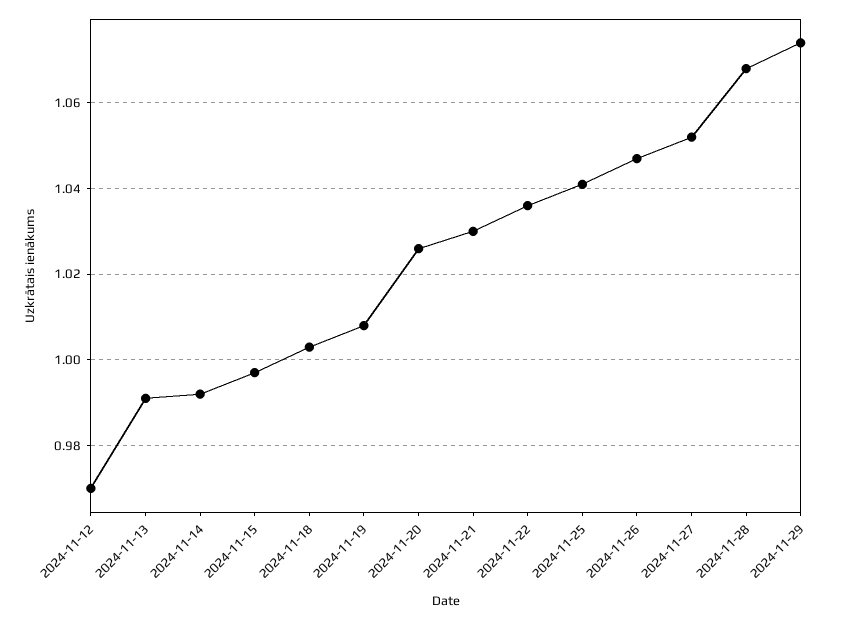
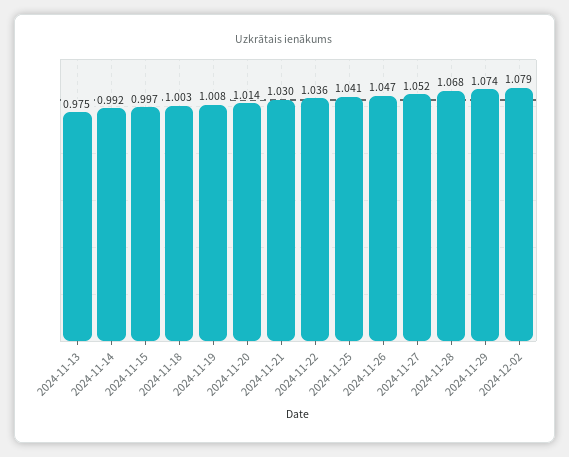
2024-11-12: 0.97 -> none
2024-11-13: 0.99 -> 0.975
2024-11-20: 1.025 -> 1.014
2024-12-02: none -> 1.079

